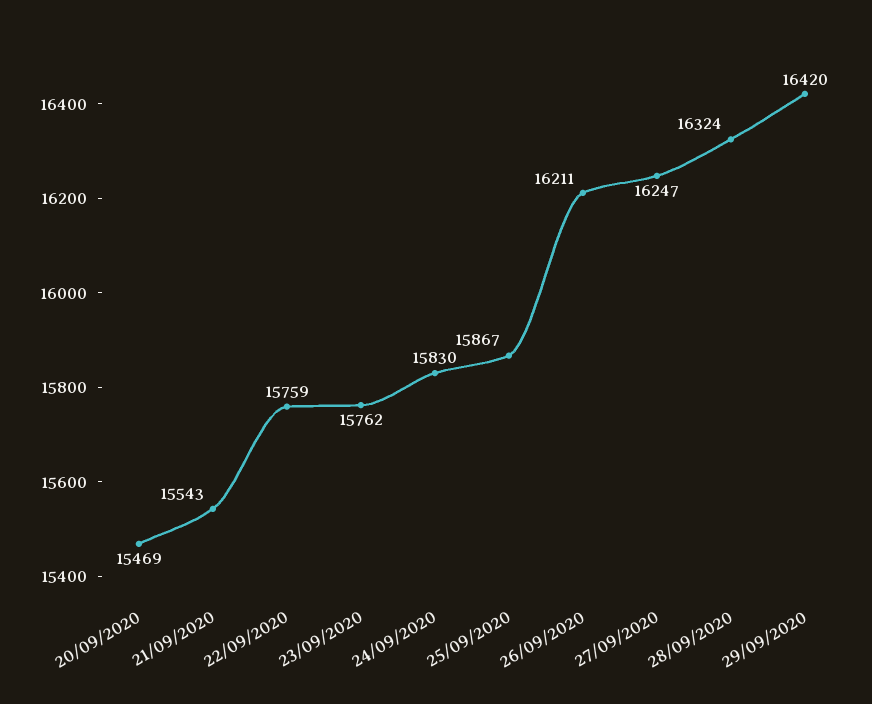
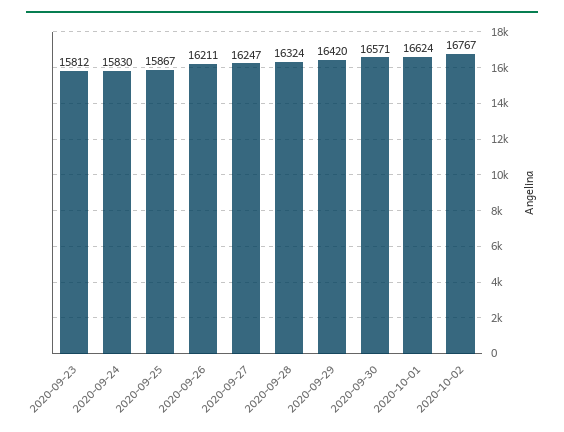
20/09/2020: 15469 -> none
21/09/2020: 15543 -> none
22/09/2020: 15759 -> none
23/09/2020: 15762 -> 15812
2020-09-30: none -> 16571
2020-10-01: none -> 16624
2020-10-02: none -> 16767

